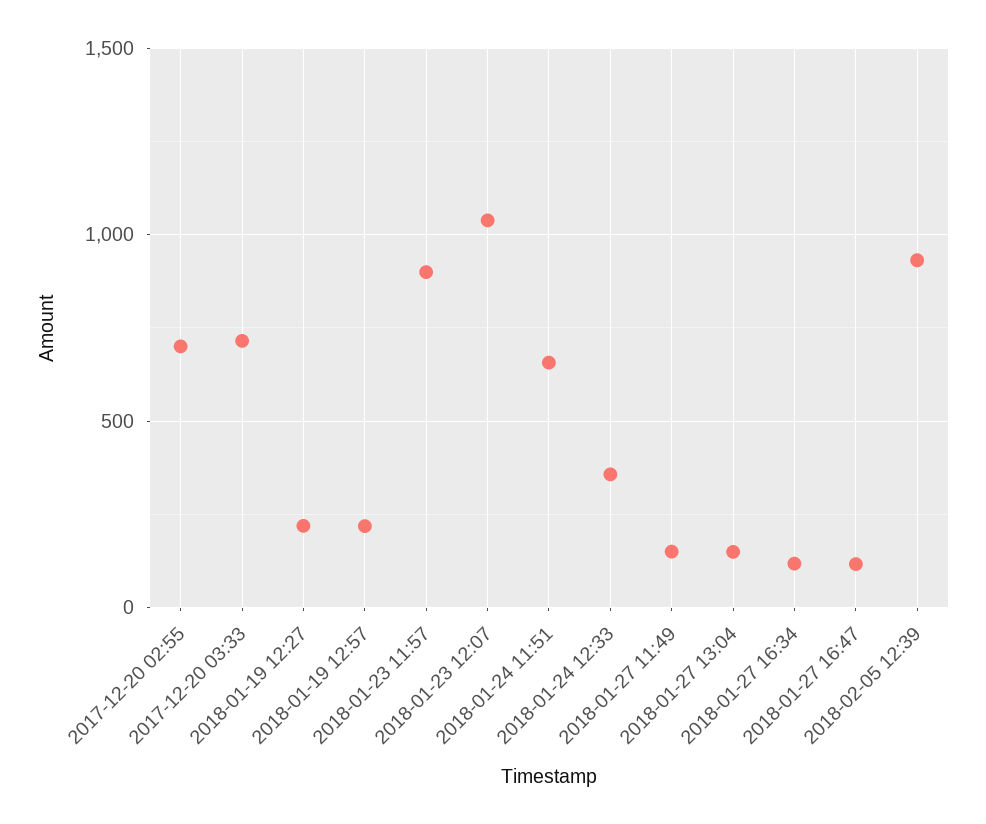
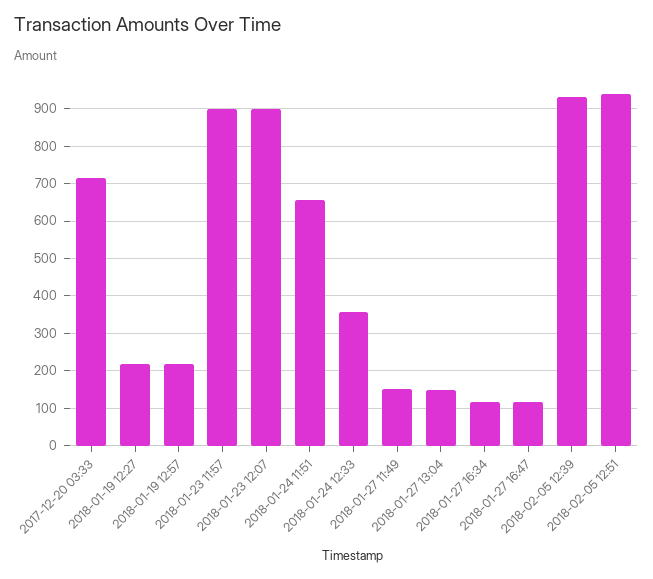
2017-12-20 02:55: 700 -> none
2018-01-23 12:07: 1050 -> 900
2018-02-05 12:51: none -> 940

